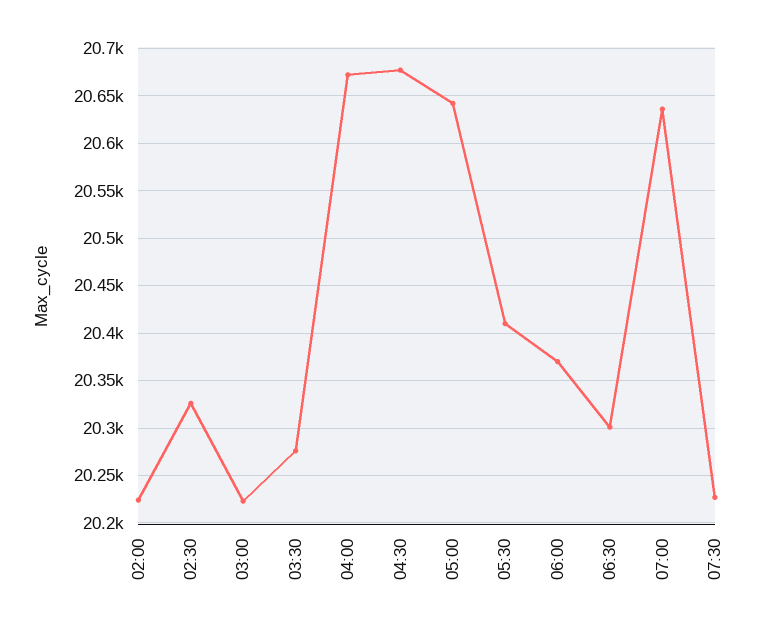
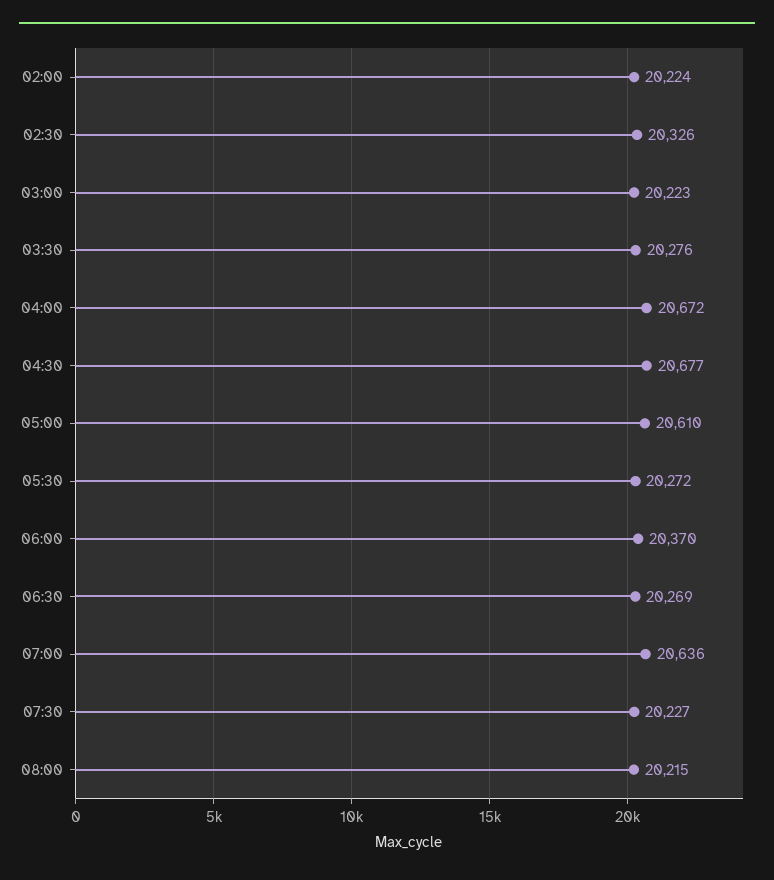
05:00: 20640 -> 20610
05:30: 20410 -> 20272
06:30: 20300 -> 20269
08:00: none -> 20215

